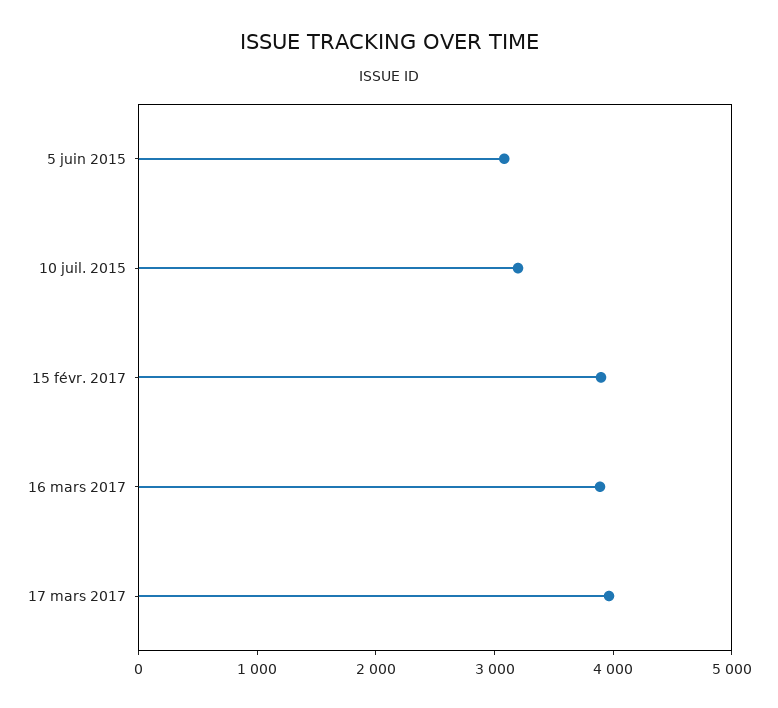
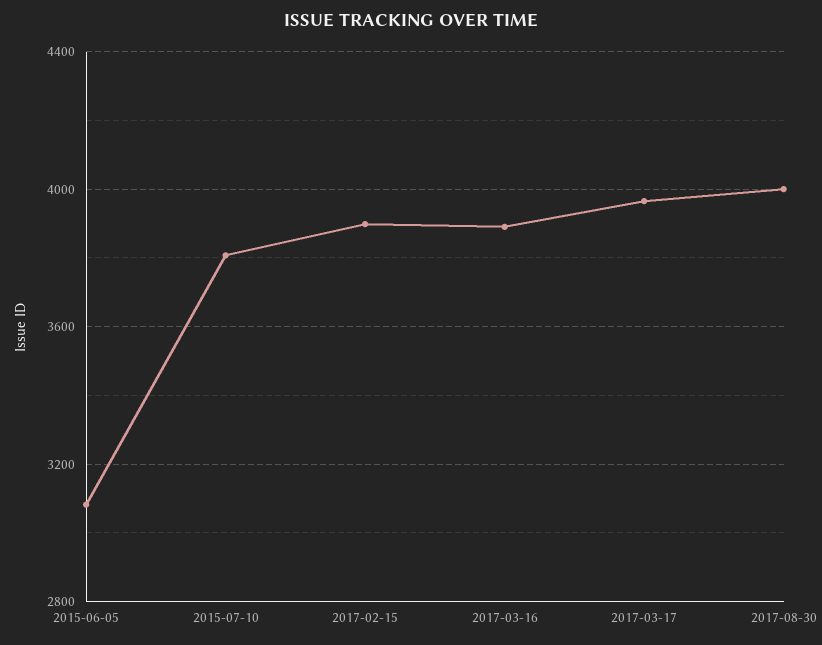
10 juil. 2015: 3200 -> 3800
2017-08-30: none -> 4000

